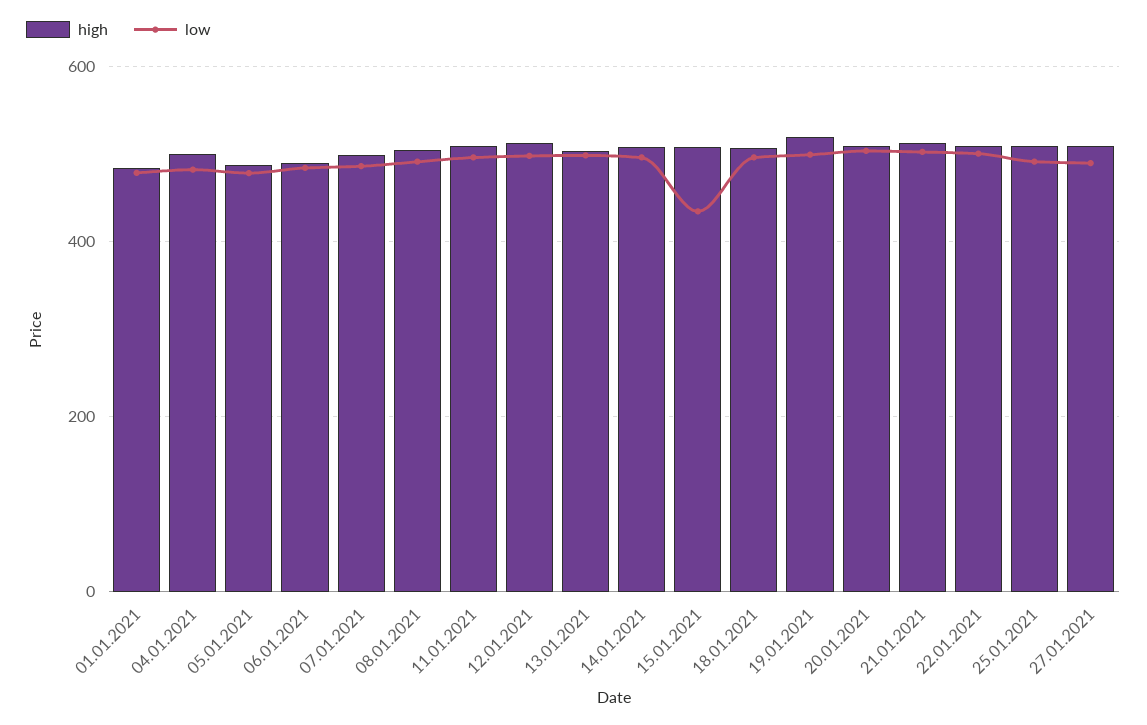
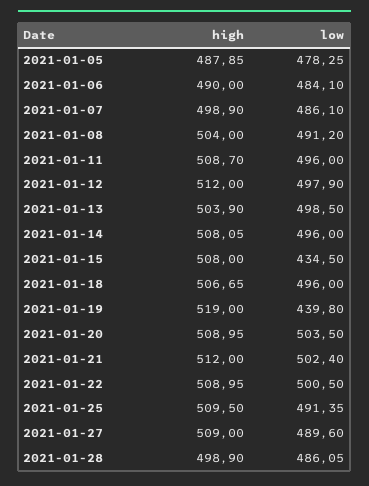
high, 01.01.2021: 480 -> none
low, 01.01.2021: 480 -> none
high, 04.01.2021: 500 -> none
low, 04.01.2021: 480 -> none
low, 19.01.2021: 500 -> 439.8
high, 2021-01-28: none -> 498.9
low, 2021-01-28: none -> 486.05

